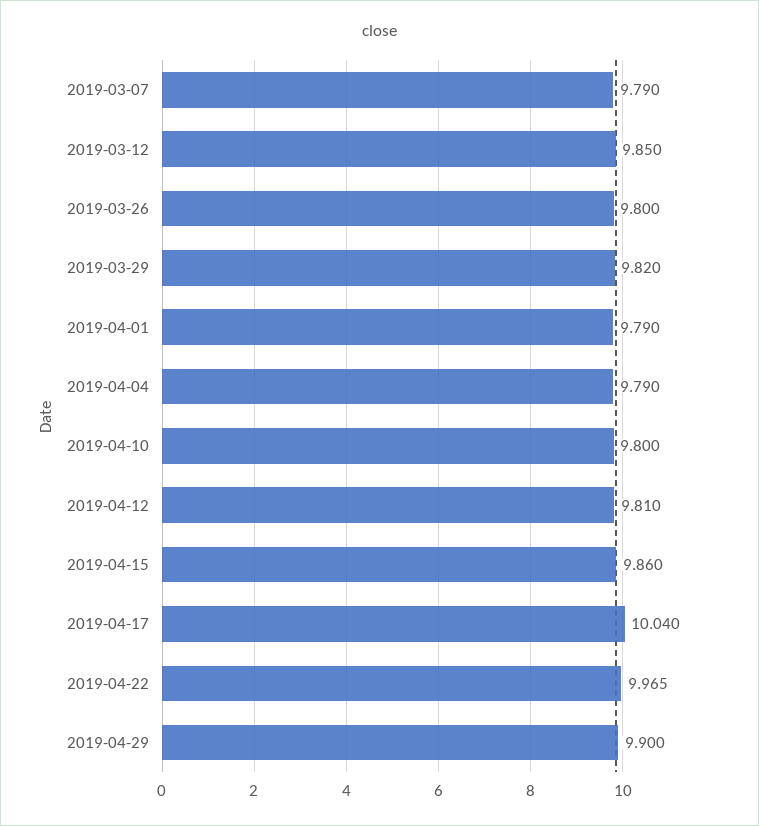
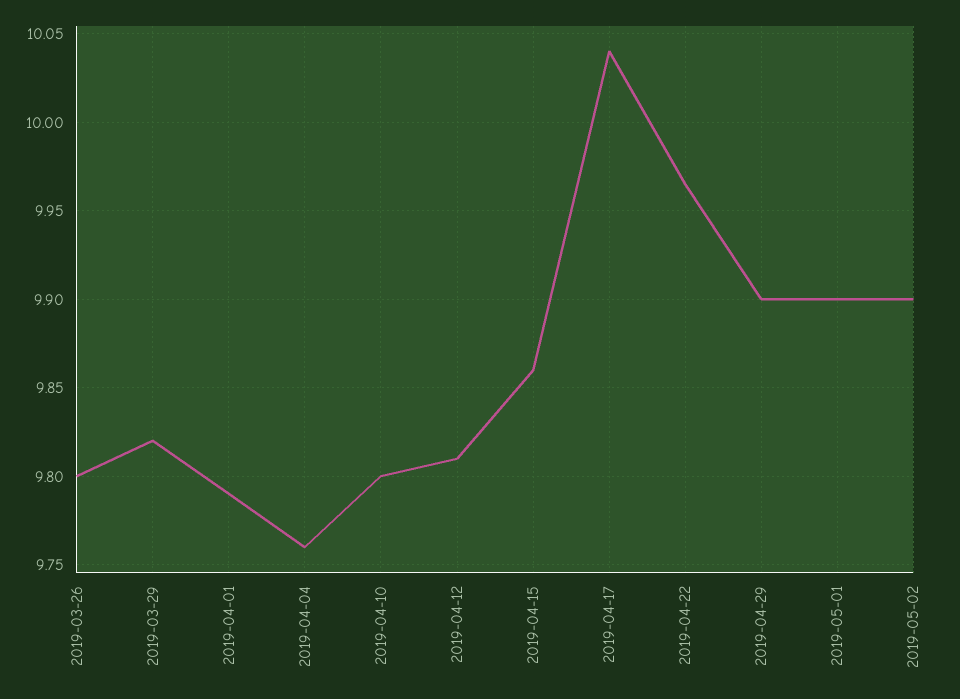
2019-03-07: 9.79 -> none
2019-03-12: 9.85 -> none
2019-04-04: 9.79 -> 9.76
2019-05-01: none -> 9.9
2019-05-02: none -> 9.9

